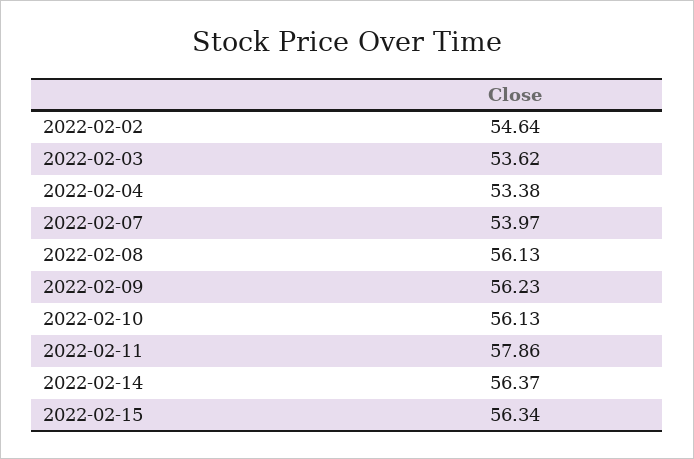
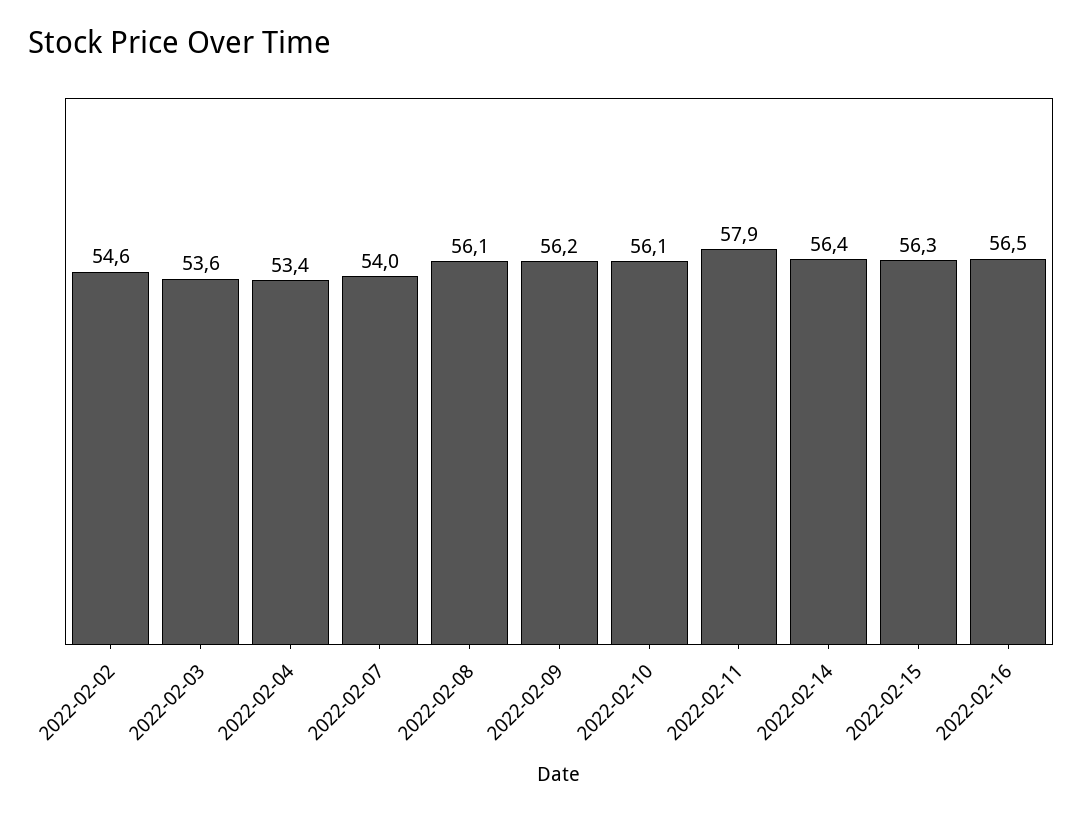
2022-02-16: none -> 56.5

